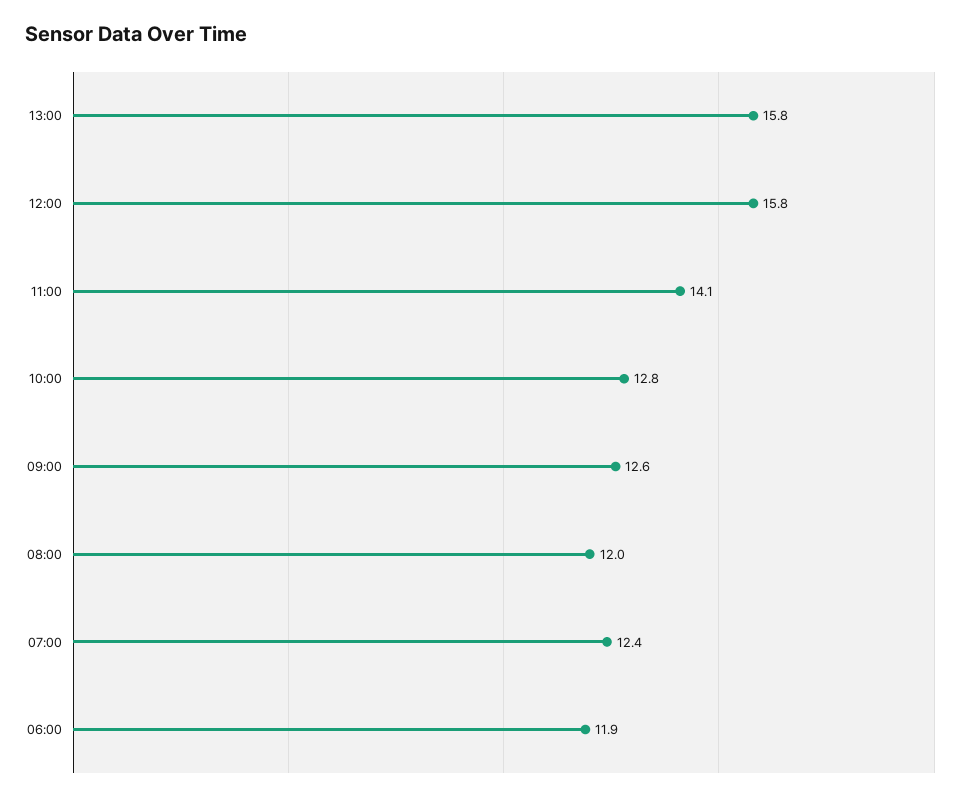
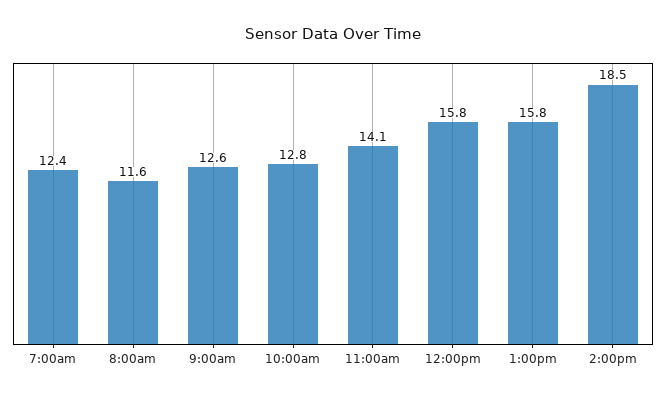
08:00: 12 -> 11.6
06:00: 11.9 -> none
2:00pm: none -> 18.5

